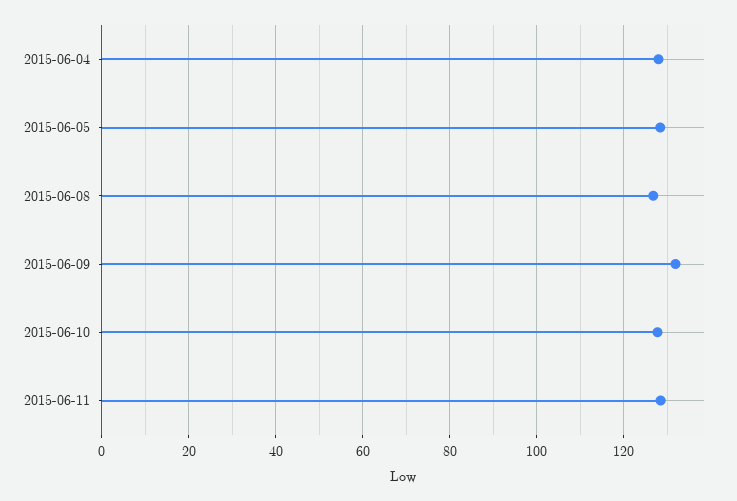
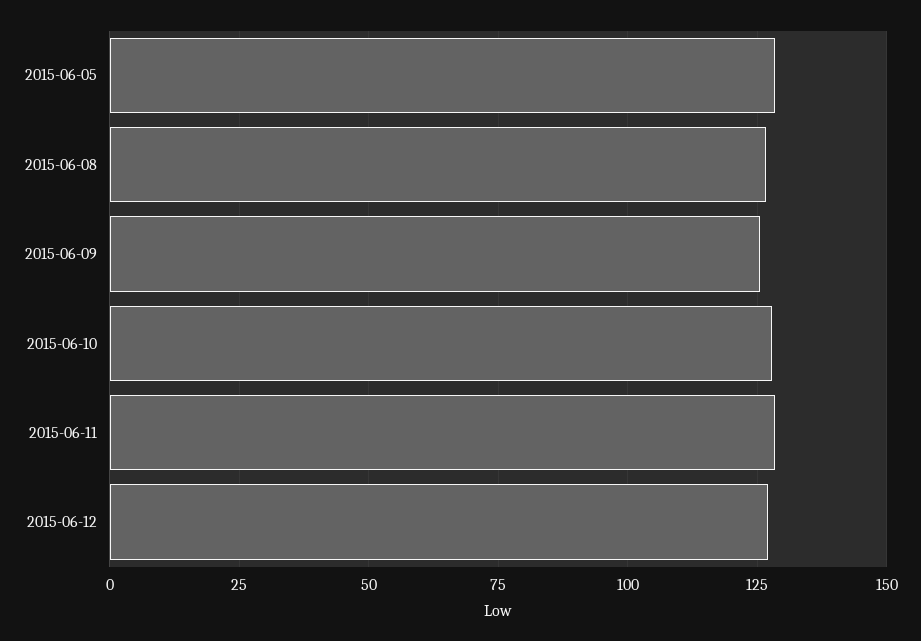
2015-06-04: 128 -> none
2015-06-09: 132 -> 125
2015-06-12: none -> 127.5

